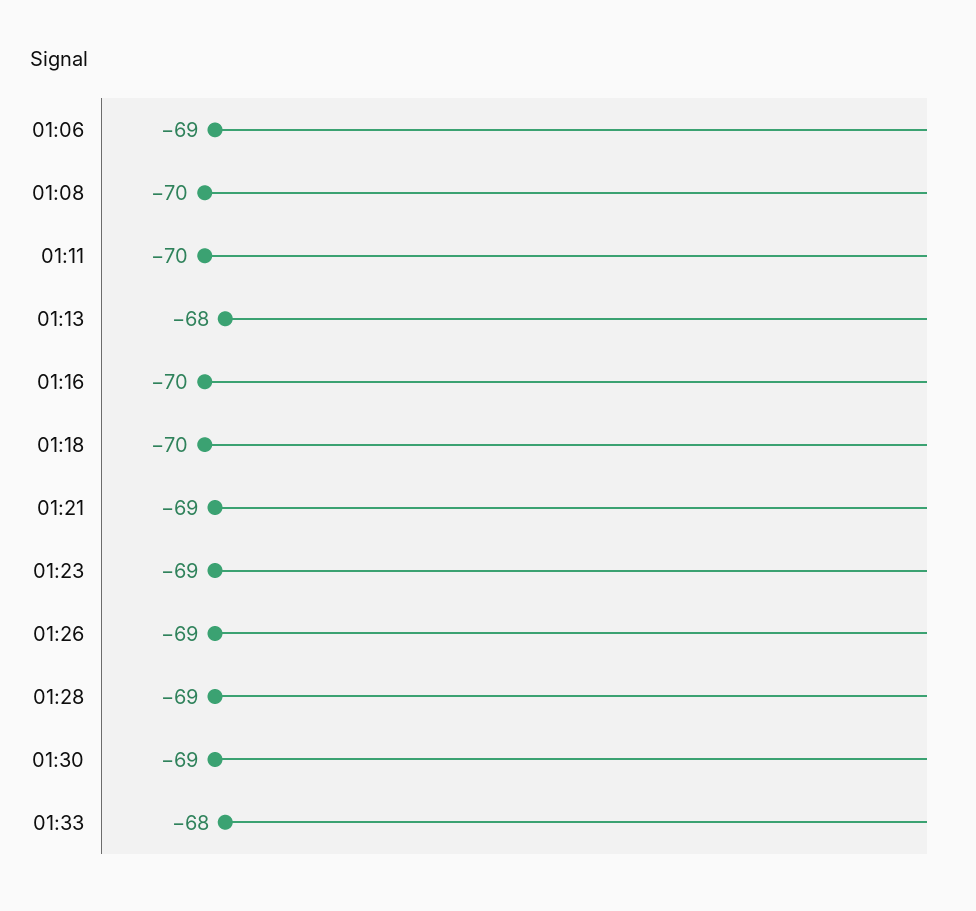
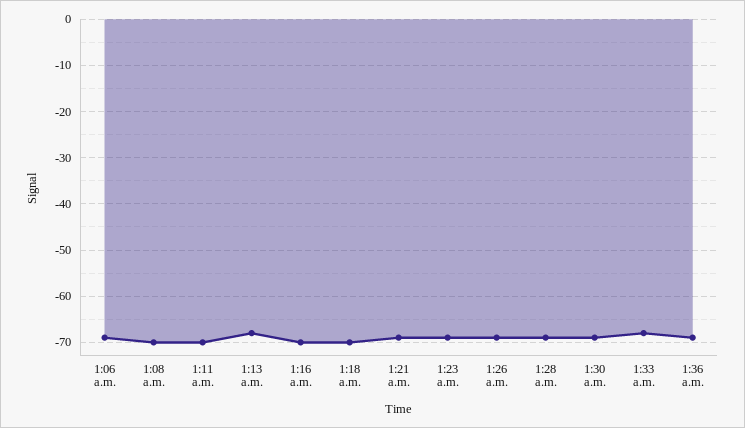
1:36 a.m.: none -> -70

